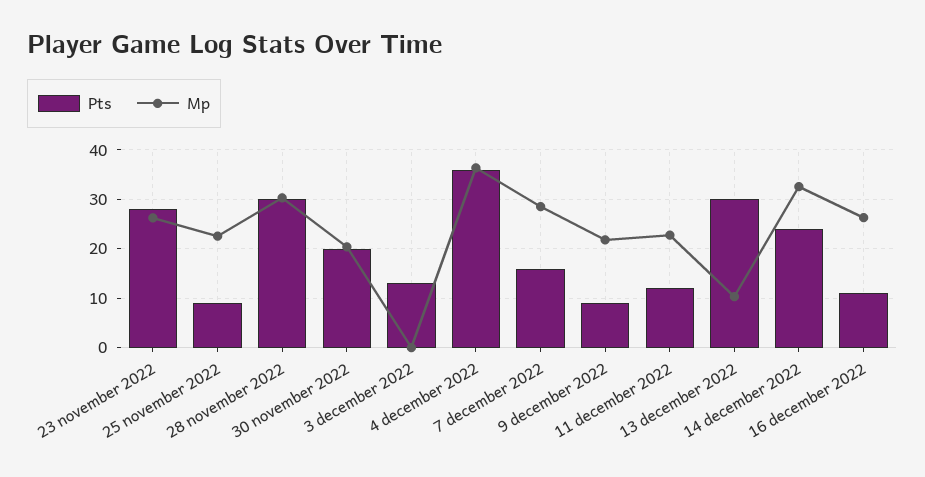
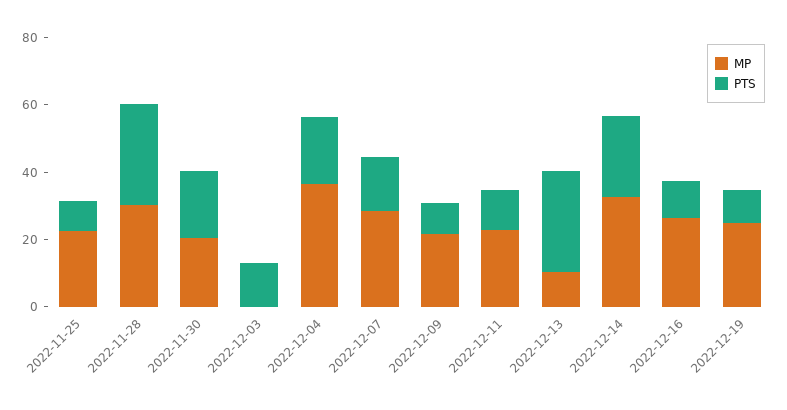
Pts, 23 november 2022: 28 -> none
Mp, 23 november 2022: 26 -> none
Pts, 4 december 2022: 36 -> 20
Mp, 2022-12-19: none -> 25
Pts, 2022-12-19: none -> 10

